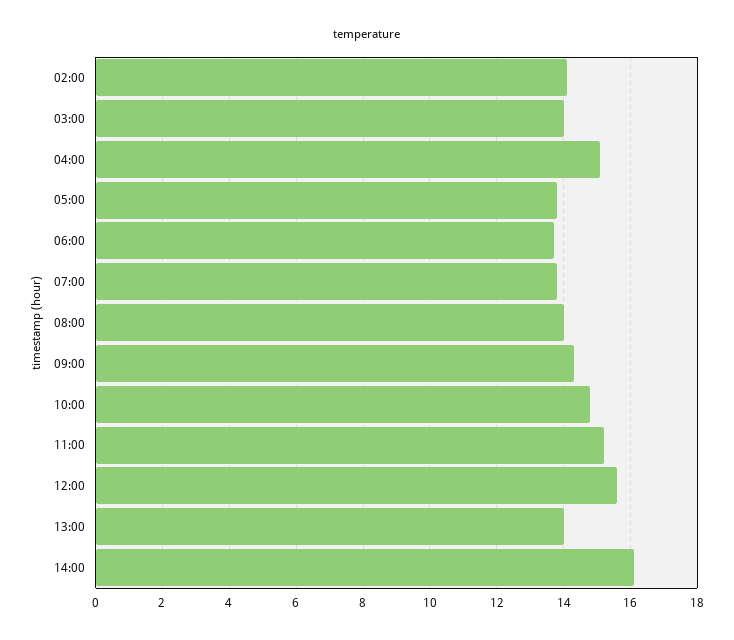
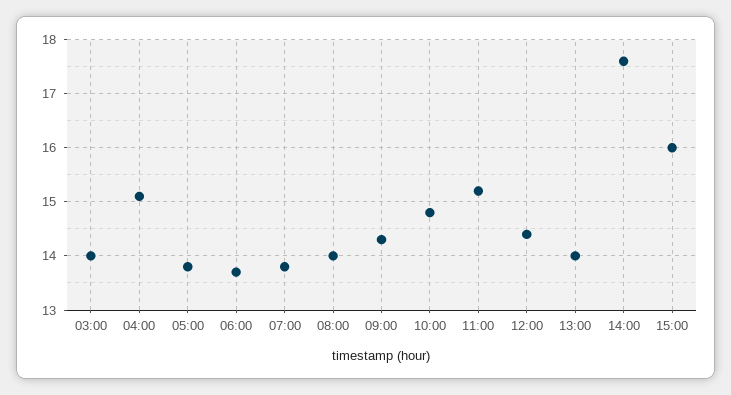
02:00: 14 -> none
12:00: 15.5 -> 14.5
14:00: 16 -> 17.5
15:00: none -> 16

